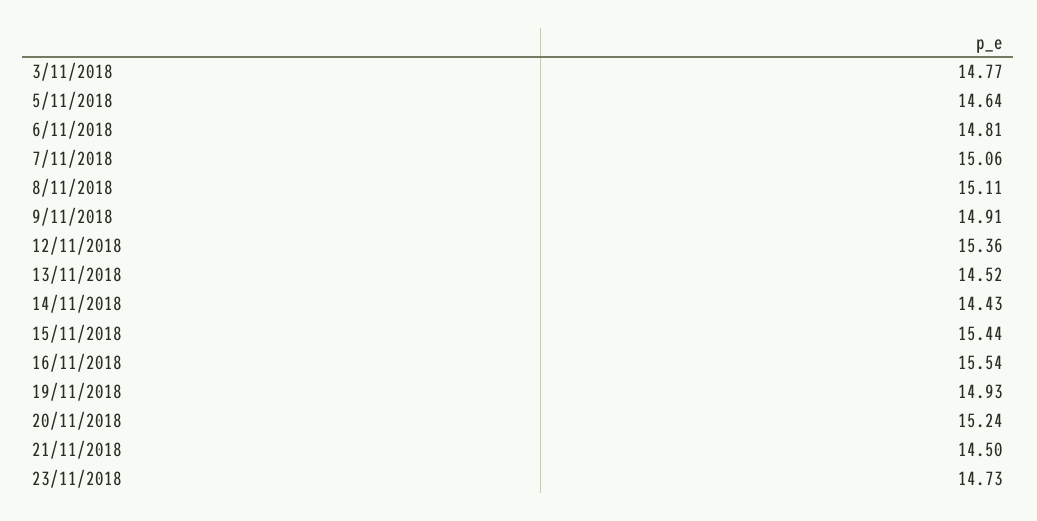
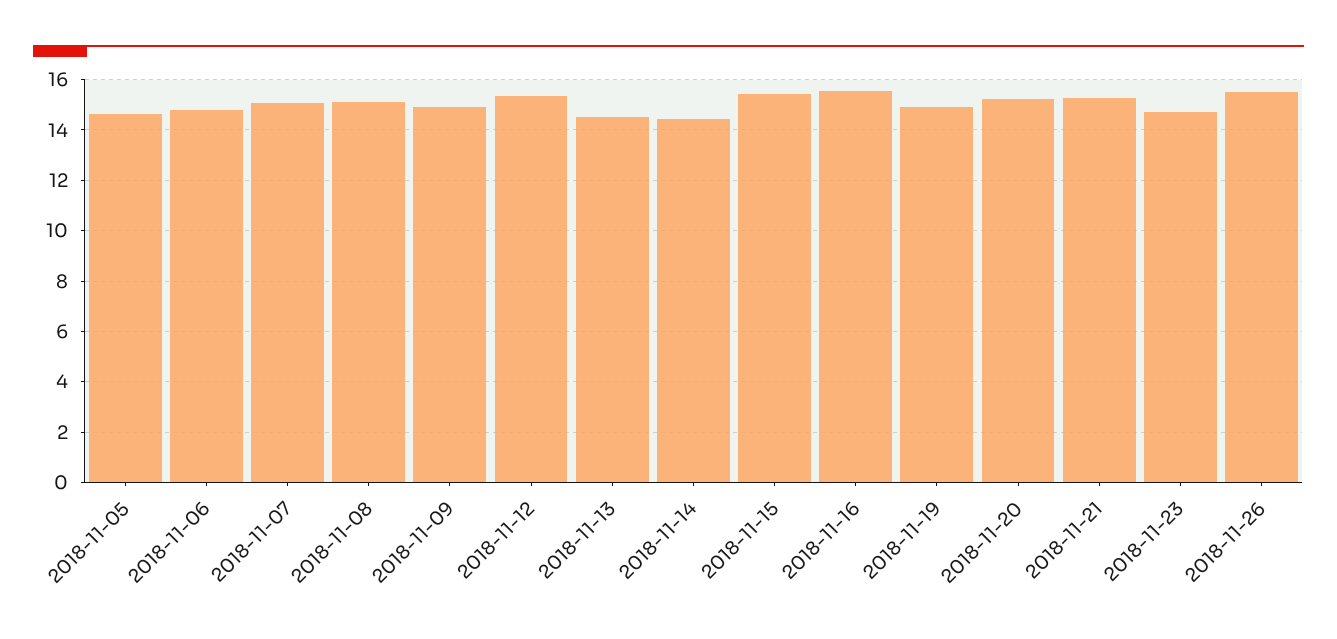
3/11/2018: 14.77 -> none
21/11/2018: 14.5 -> 15.25
2018-11-26: none -> 15.5

